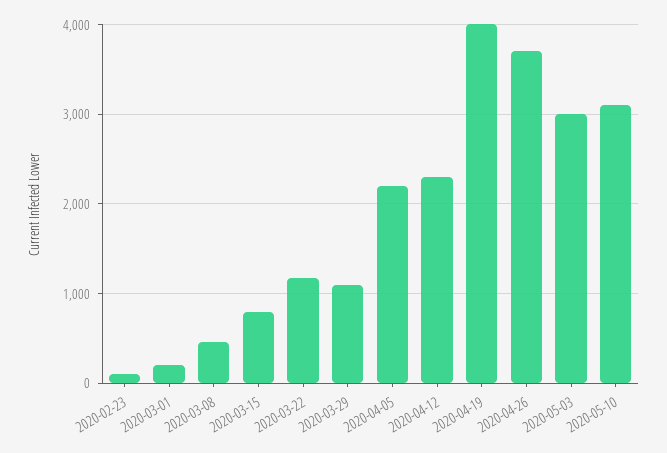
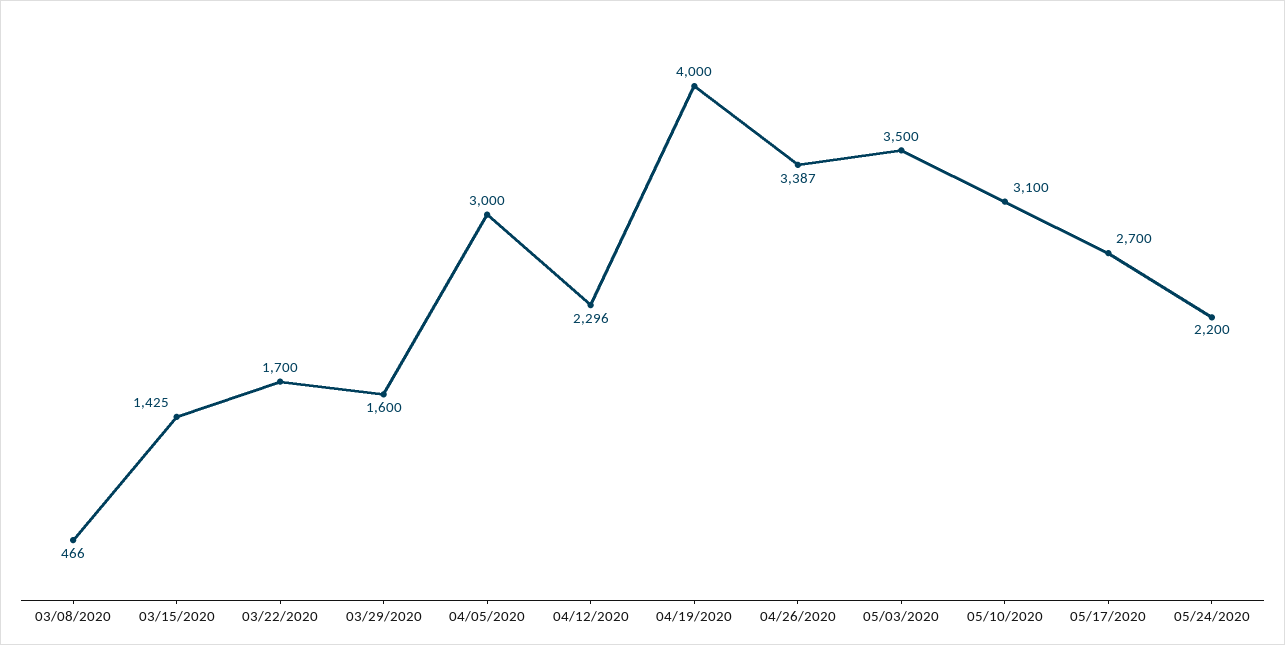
2020-02-23: 100 -> none
2020-03-01: 200 -> none
2020-03-15: 800 -> 1425
2020-03-22: 1200 -> 1700
2020-03-29: 1100 -> 1600
2020-04-05: 2200 -> 3000
2020-04-26: 3700 -> 3387
2020-05-03: 3000 -> 3500
05/17/2020: none -> 2700
05/24/2020: none -> 2200

